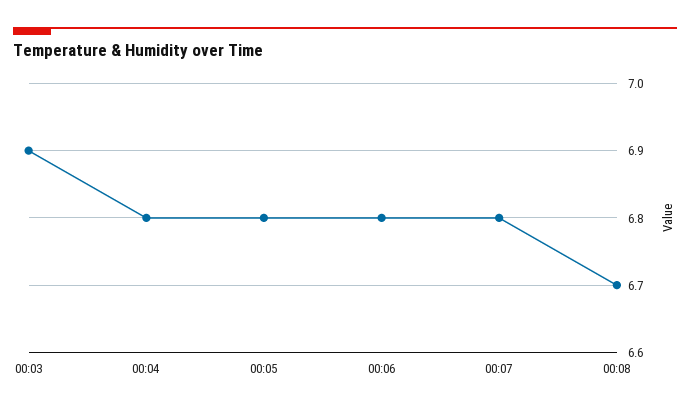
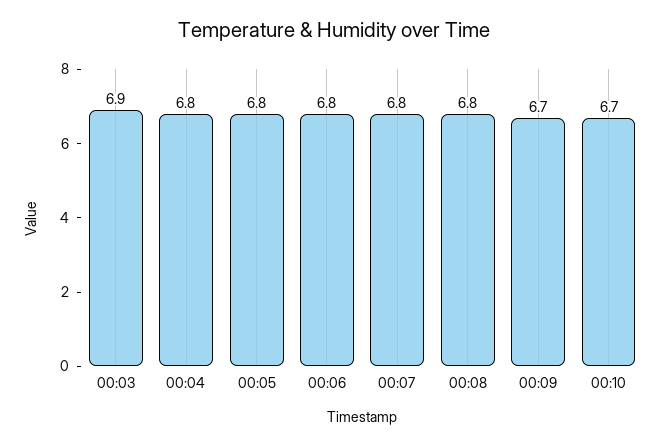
00:08: 6.7 -> 6.8
00:09: none -> 6.7
00:10: none -> 6.7

